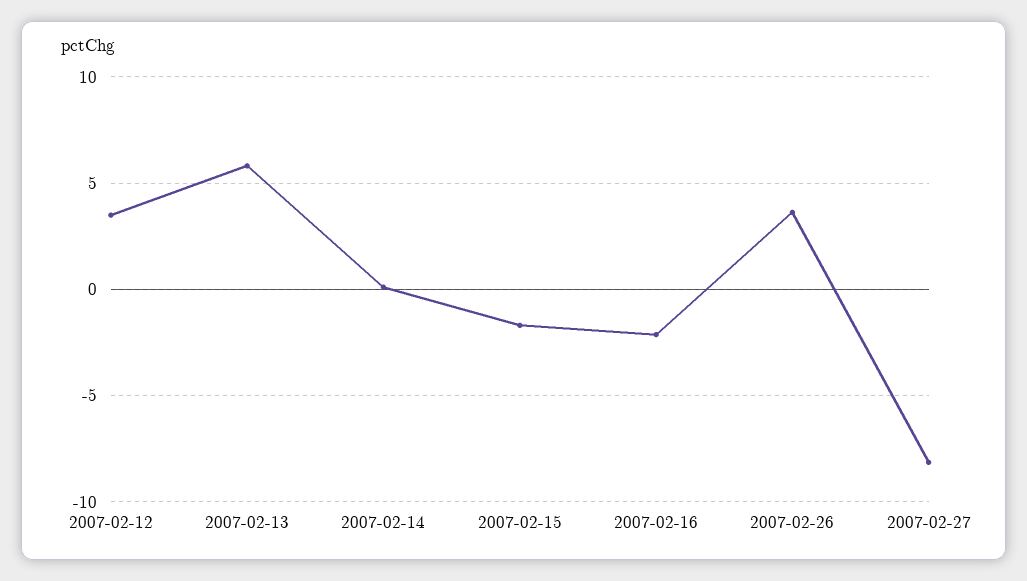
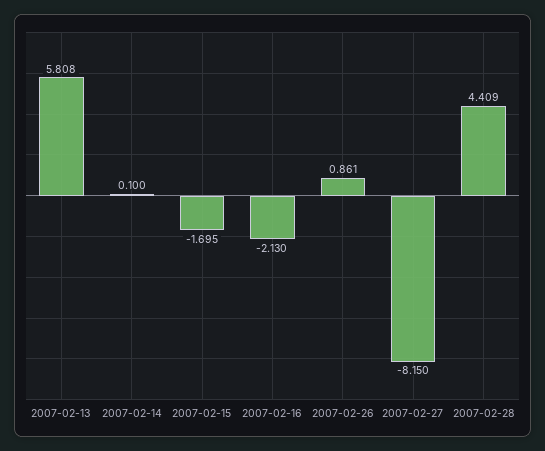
2007-02-12: 3.5 -> none
2007-02-26: 3.5 -> 0.861
2007-02-28: none -> 4.409

